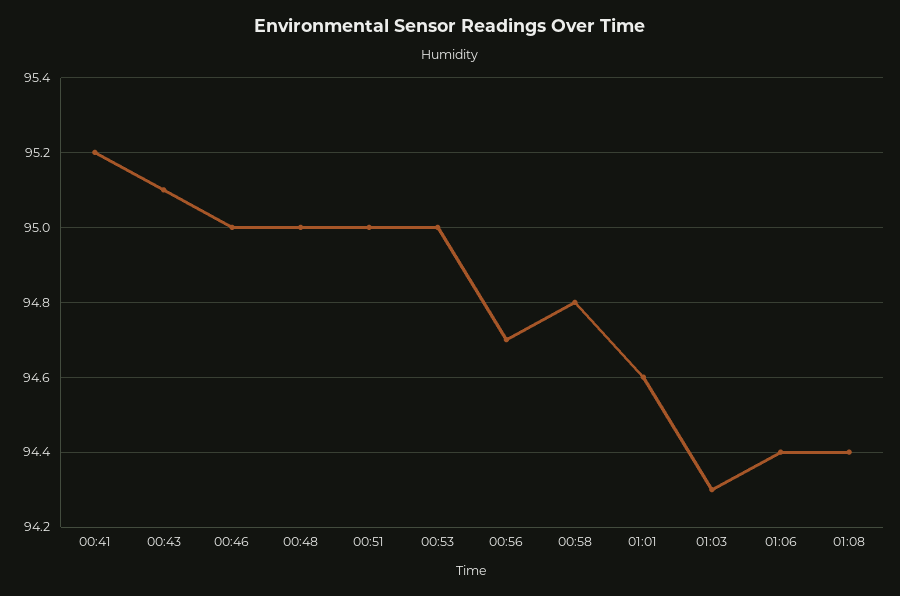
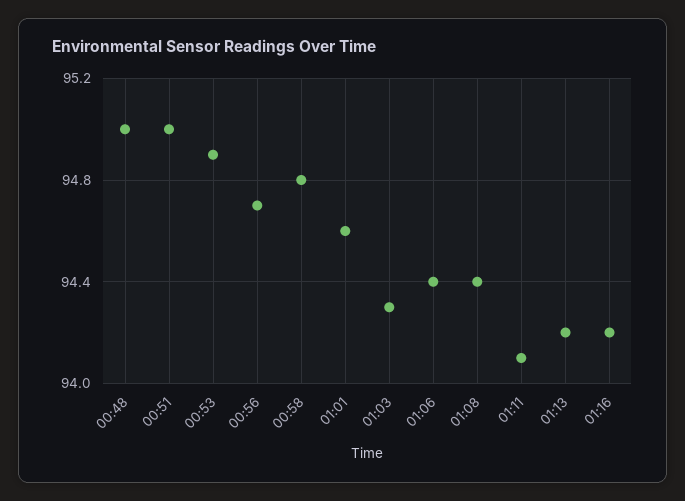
00:41: 95.2 -> none
00:43: 95.1 -> none
00:46: 95 -> none
00:53: 95 -> 94.9
01:11: none -> 94.1
01:13: none -> 94.2
01:16: none -> 94.2

